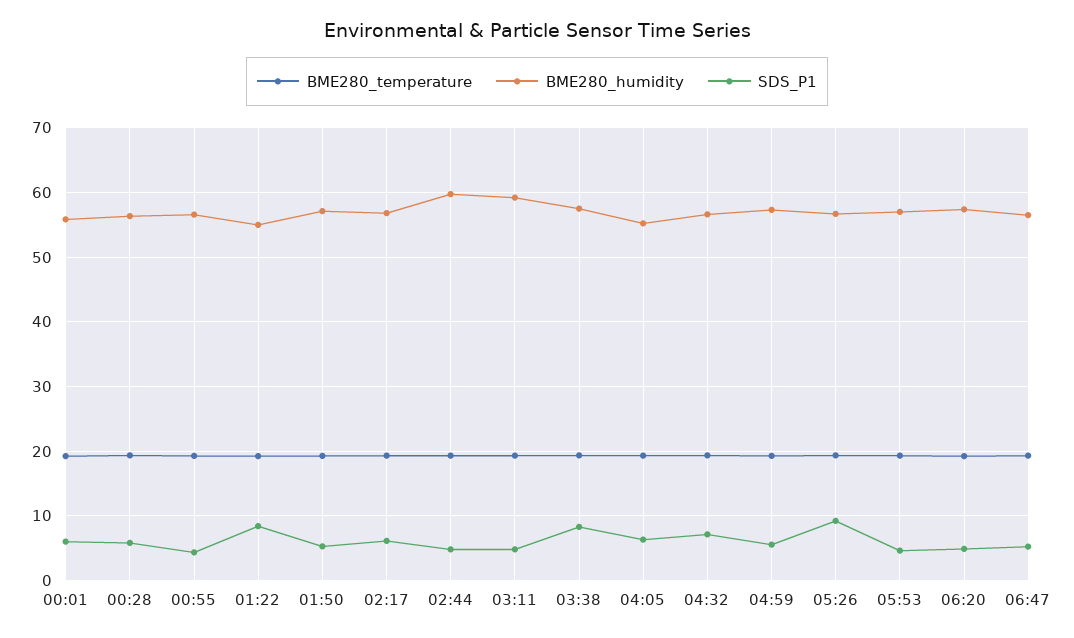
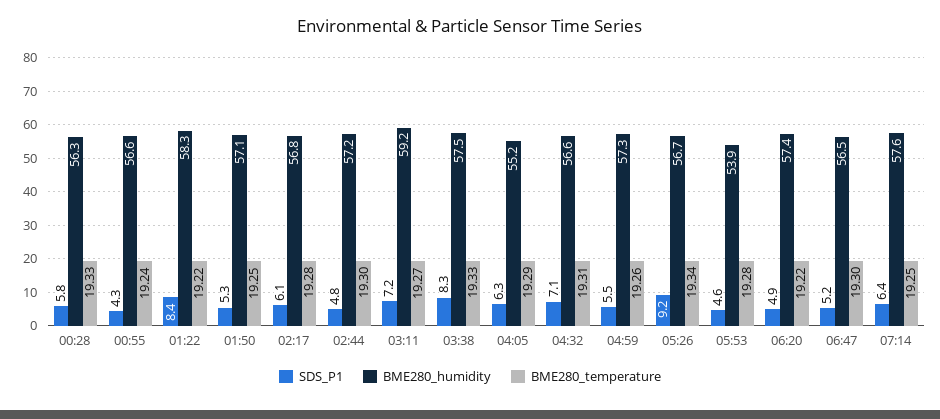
BME280_temperature, 00:01: 19 -> none
BME280_humidity, 00:01: 56 -> none
SDS_P1, 00:01: 6 -> none
BME280_humidity, 01:22: 55 -> 58.3
BME280_humidity, 02:44: 60 -> 57.2
SDS_P1, 03:11: 5 -> 7.2
BME280_humidity, 05:53: 57 -> 53.9
SDS_P1, 07:14: none -> 6.4
BME280_humidity, 07:14: none -> 57.6
BME280_temperature, 07:14: none -> 19.25

